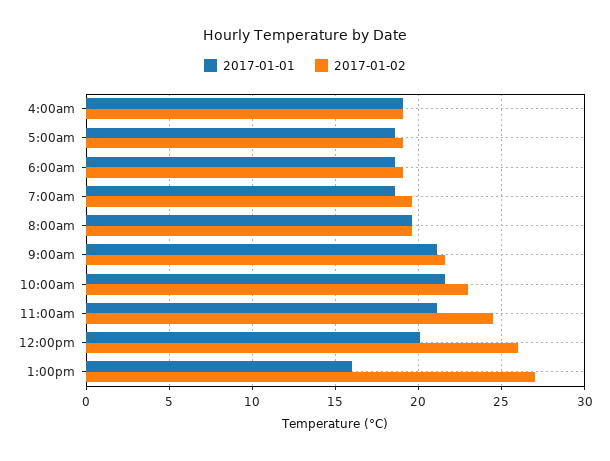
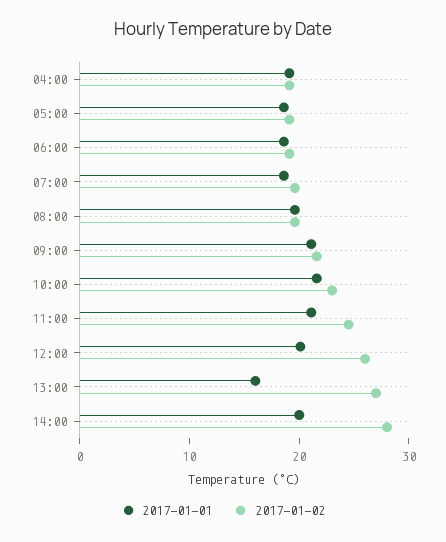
2017-01-01, 14:00: none -> 20
2017-01-02, 14:00: none -> 28

